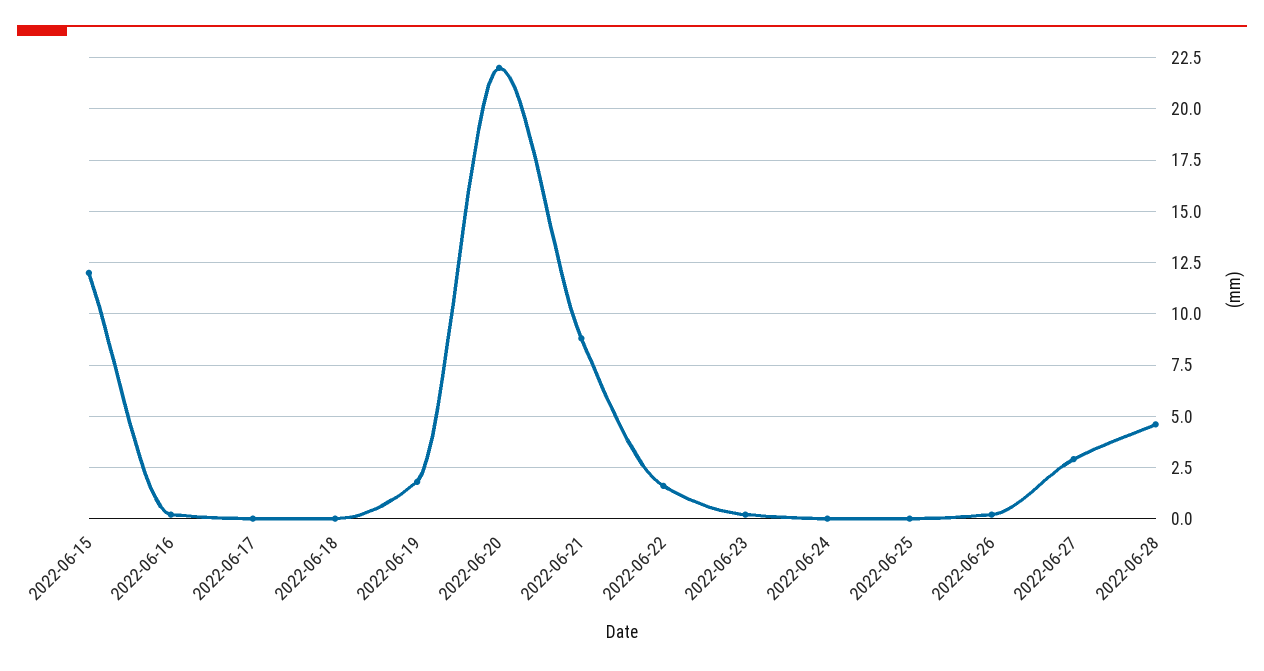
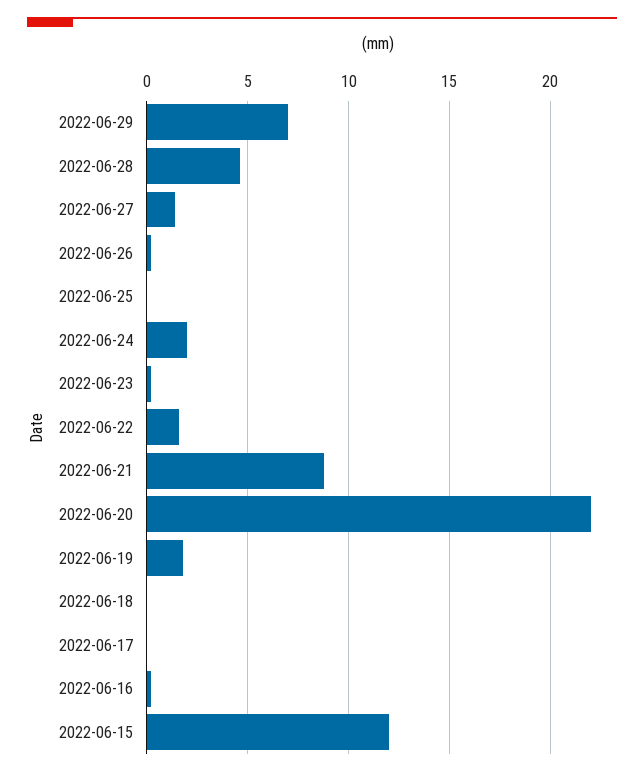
2022-06-24: 0 -> 2
2022-06-27: 3 -> 1.5
2022-06-29: none -> 7

